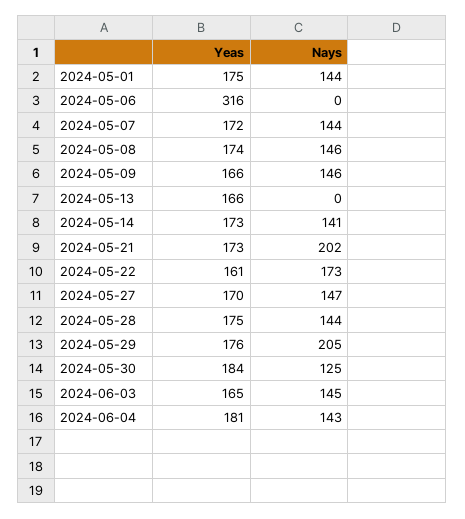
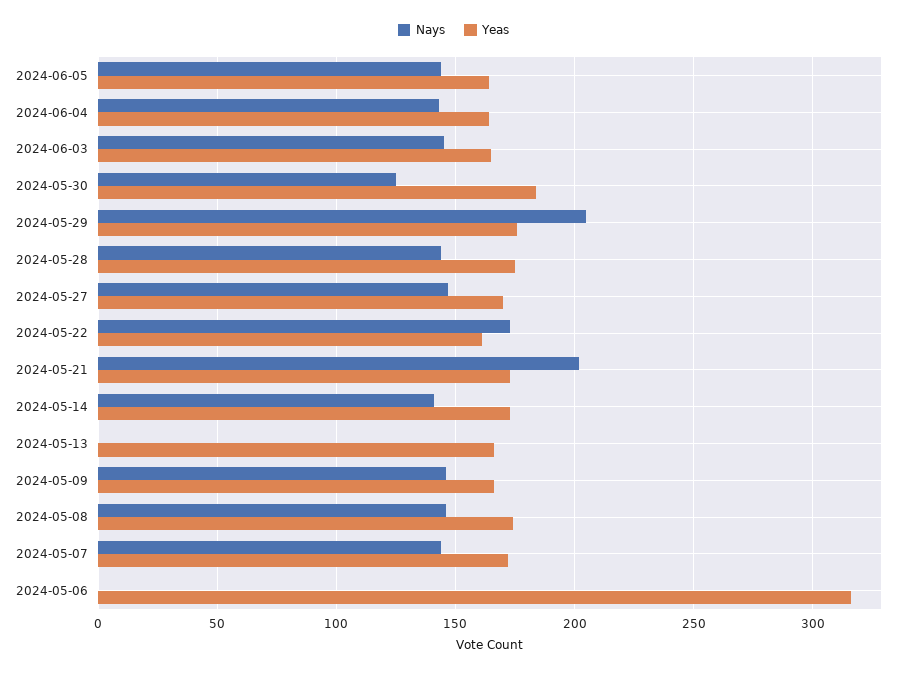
Yeas, 2024-05-01: 175 -> none
Nays, 2024-05-01: 144 -> none
Yeas, 2024-06-04: 181 -> 165
Nays, 2024-06-05: none -> 145
Yeas, 2024-06-05: none -> 165

